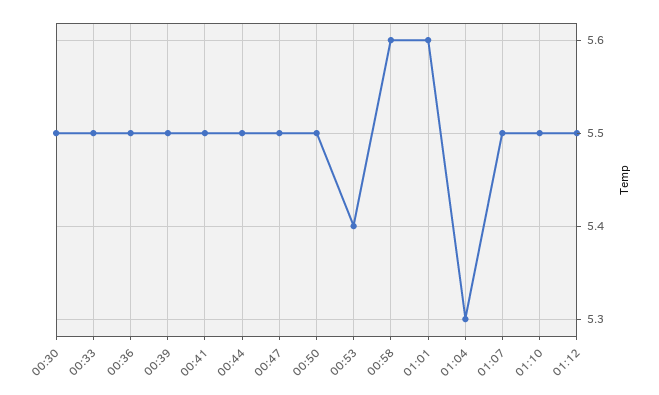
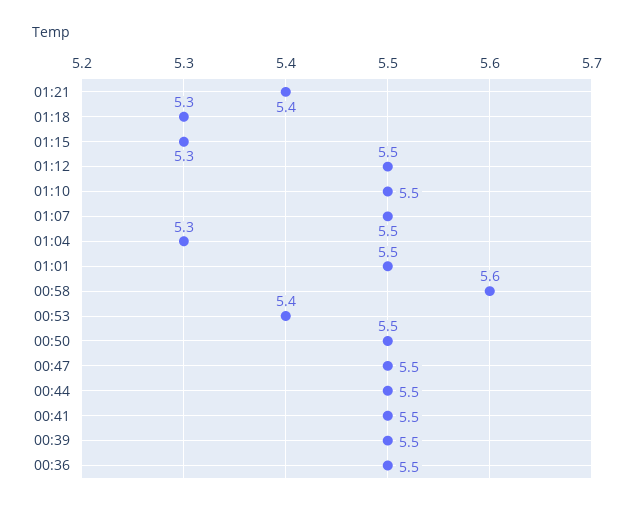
00:30: 5.5 -> none
00:33: 5.5 -> none
01:01: 5.6 -> 5.5
01:21: none -> 5.4
01:18: none -> 5.3
01:15: none -> 5.3

